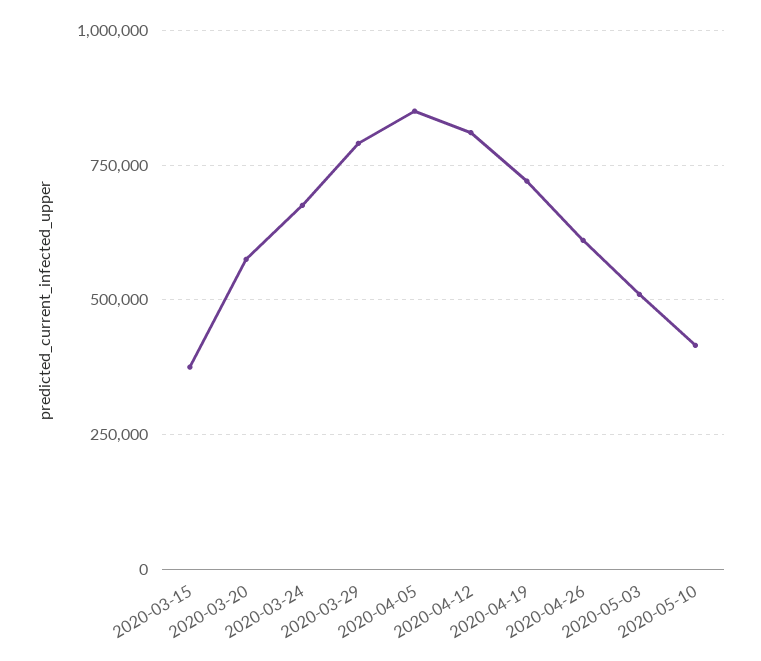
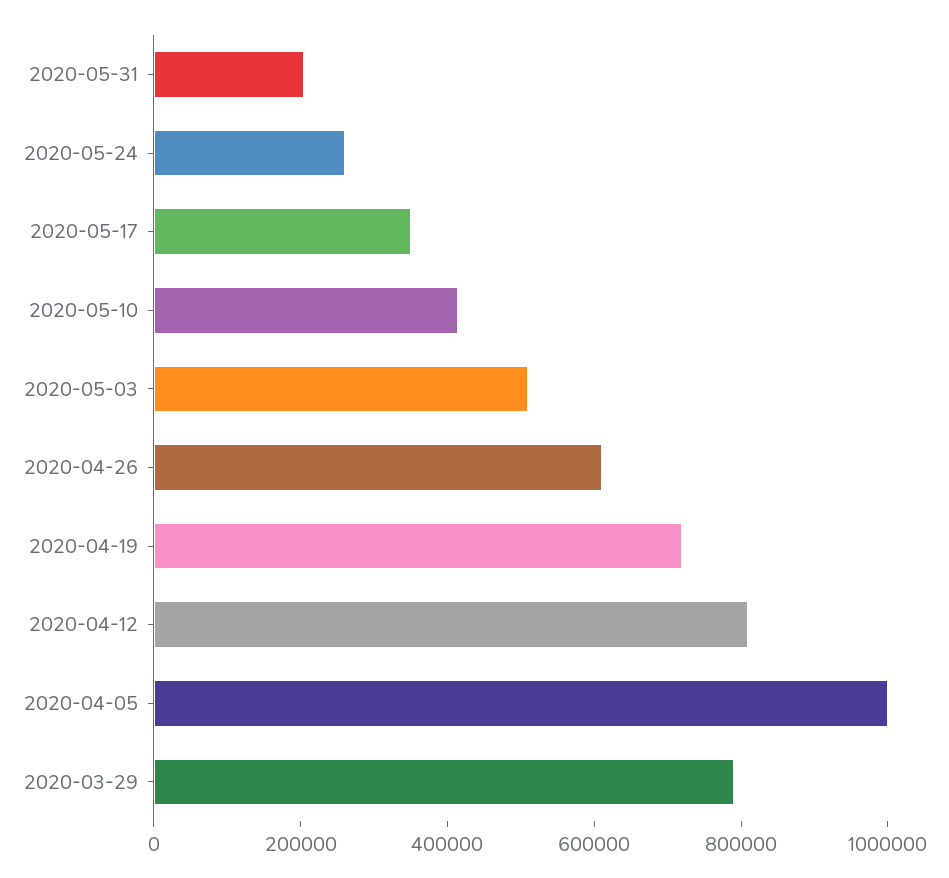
2020-03-15: 375000 -> none
2020-03-20: 575000 -> none
2020-03-24: 675000 -> none
2020-04-05: 850000 -> 1000000
2020-05-31: none -> 200000
2020-05-24: none -> 250000
2020-05-17: none -> 350000

